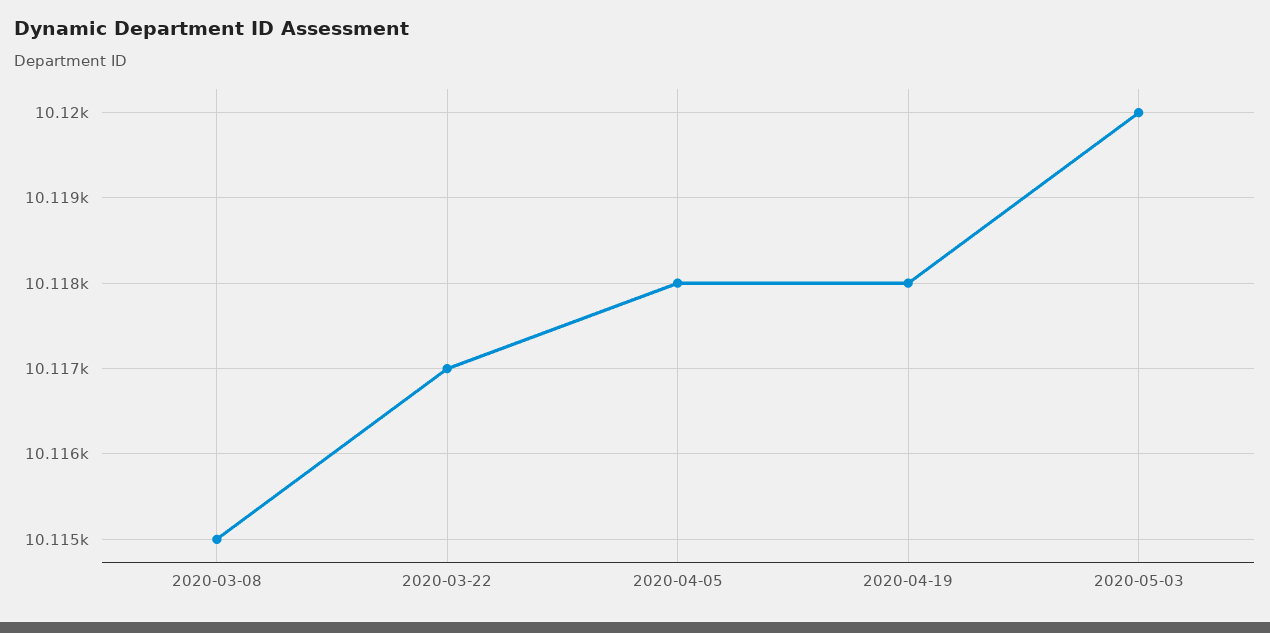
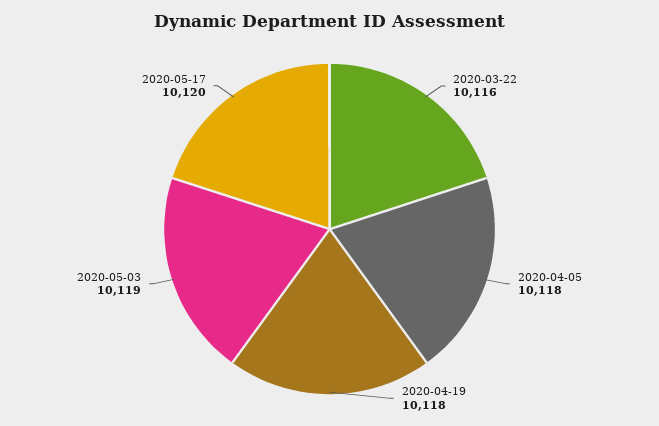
2020-03-08: 10115 -> none
2020-03-22: 10117 -> 10116
2020-05-03: 10120 -> 10119
2020-05-17: none -> 10120

